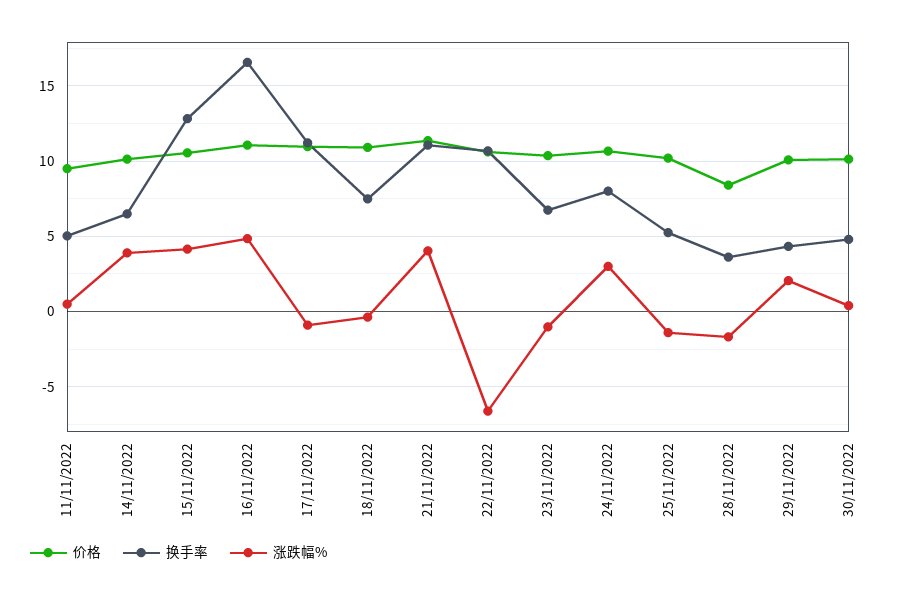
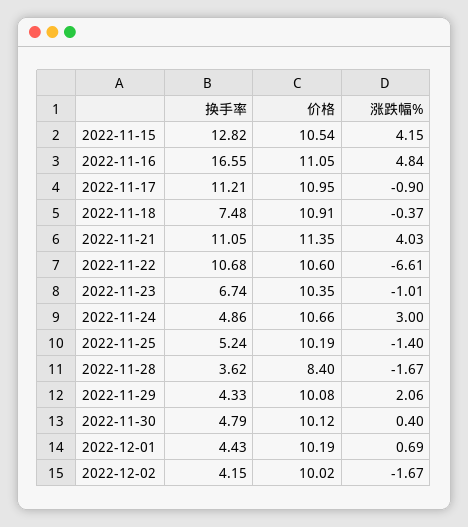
价格, 11/11/2022: 9.5 -> none
换手率, 11/11/2022: 5 -> none
涨跌幅%, 11/11/2022: 0.5 -> none
价格, 14/11/2022: 10 -> none
换手率, 14/11/2022: 6.5 -> none
涨跌幅%, 14/11/2022: 4 -> none
换手率, 24/11/2022: 8 -> 4.86
换手率, 2022-12-01: none -> 4.43
价格, 2022-12-01: none -> 10.19
涨跌幅%, 2022-12-01: none -> 0.69
换手率, 2022-12-02: none -> 4.15
价格, 2022-12-02: none -> 10.02
涨跌幅%, 2022-12-02: none -> -1.67

